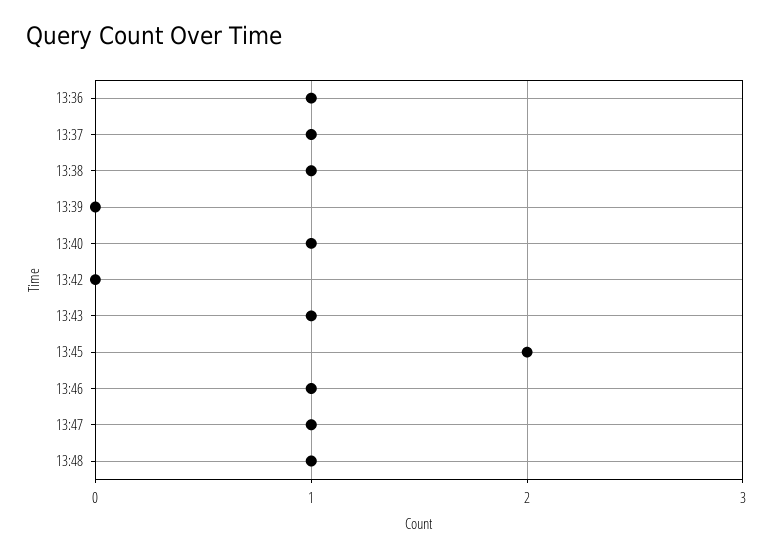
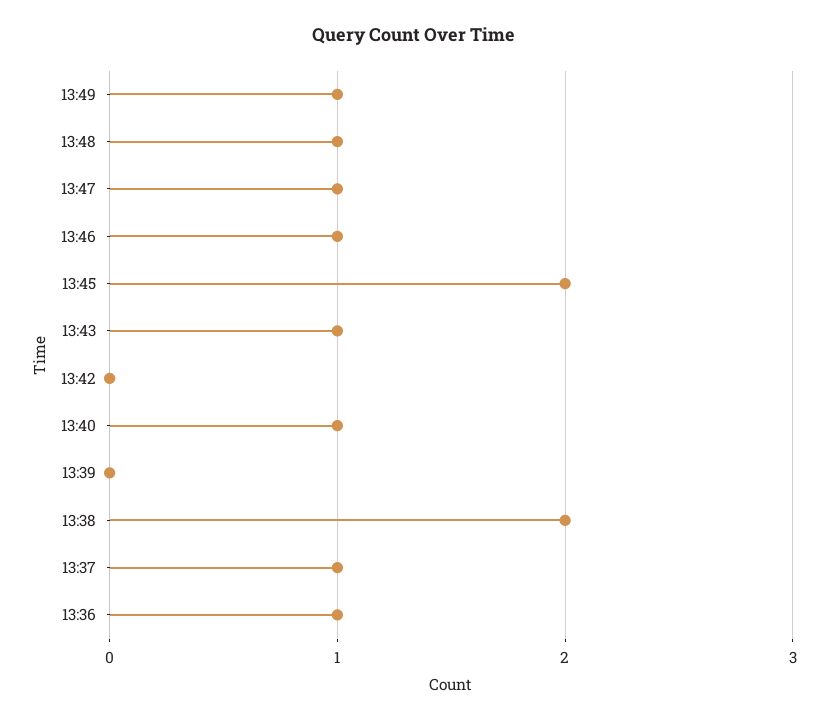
13:38: 1 -> 2
13:49: none -> 1

